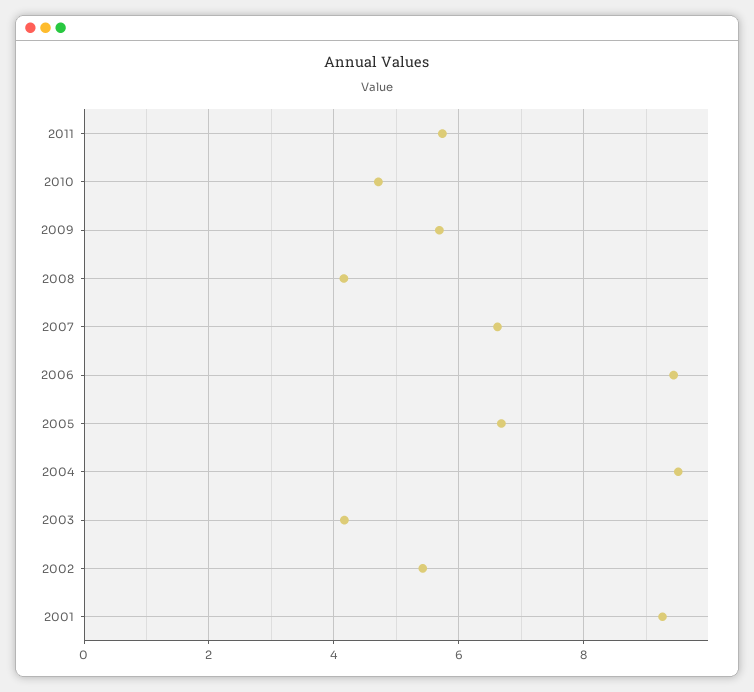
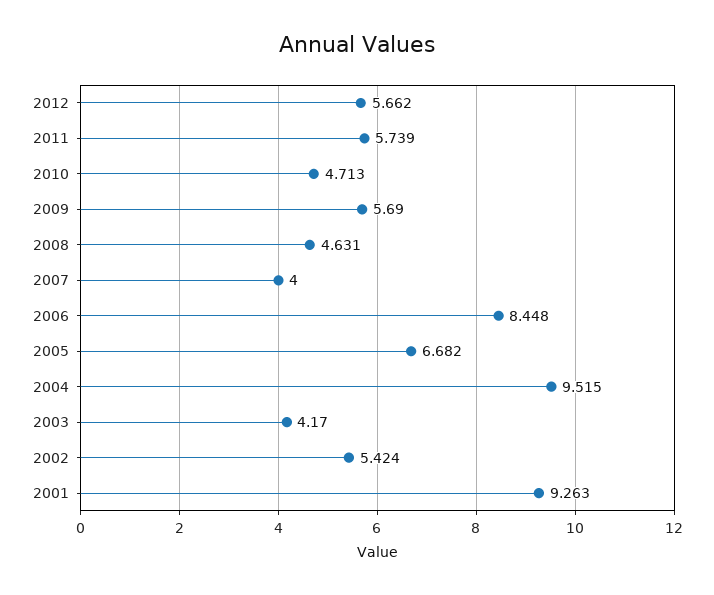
2008: 4.2 -> 4.631
2007: 6.6 -> 4
2006: 9.4 -> 8.448
2012: none -> 5.662

